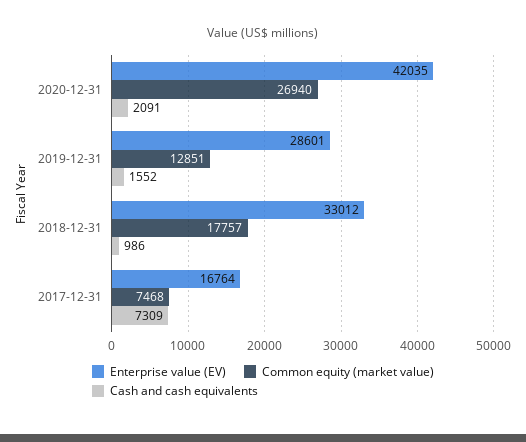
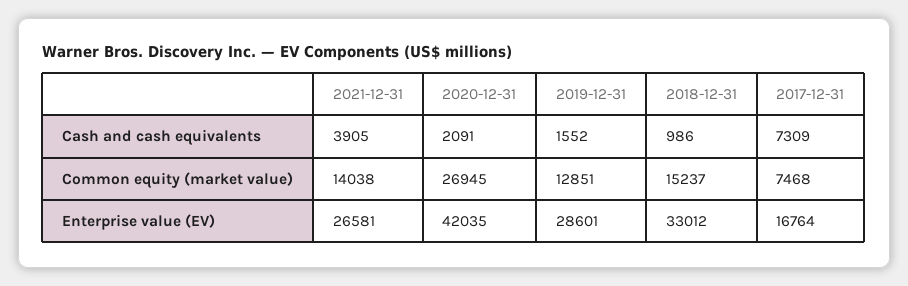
Common equity (market value), 2020-12-31: 26940 -> 26945
Common equity (market value), 2018-12-31: 17757 -> 15237
Cash and cash equivalents, 2021-12-31: none -> 3905
Common equity (market value), 2021-12-31: none -> 14038
Enterprise value (EV), 2021-12-31: none -> 26581

